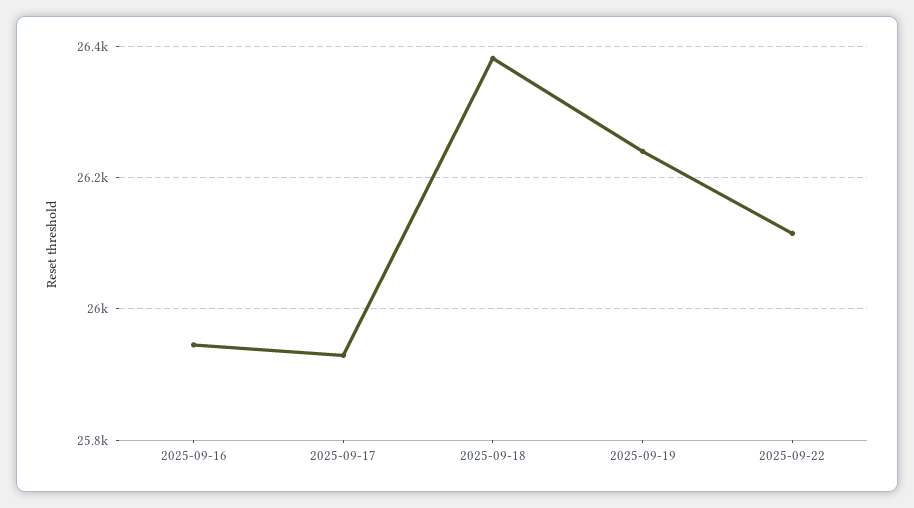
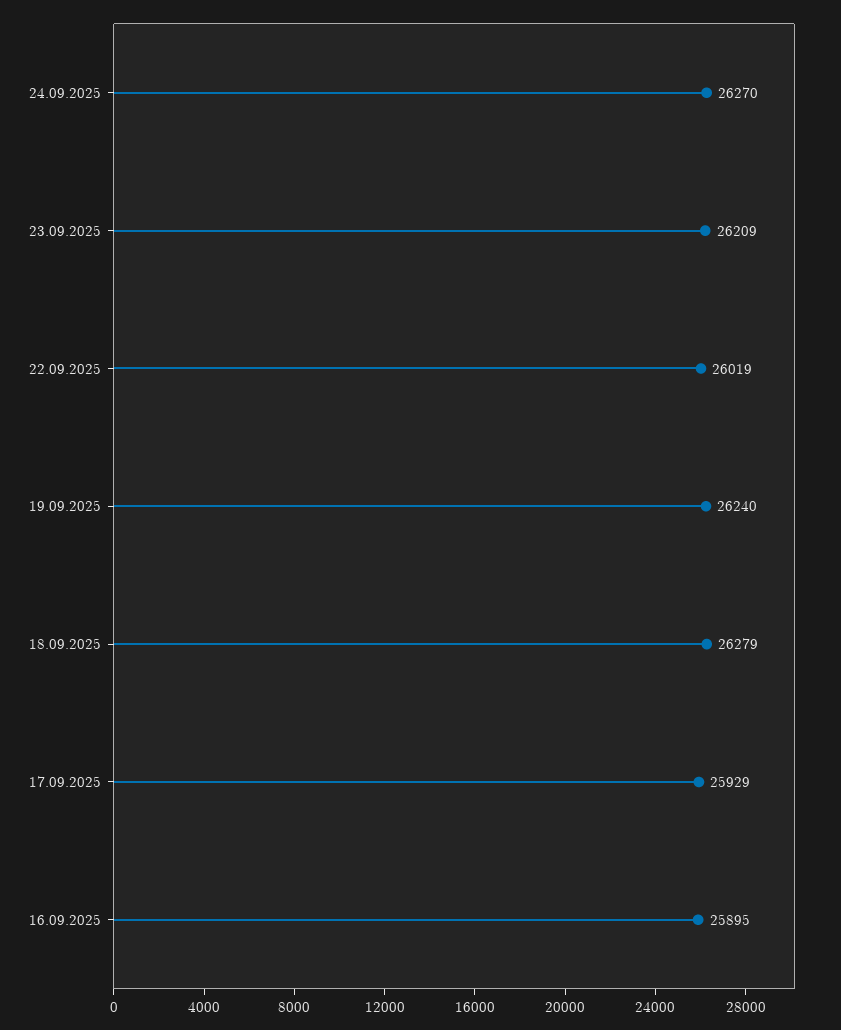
2025-09-16: 25940 -> 25895
2025-09-18: 26380 -> 26279
2025-09-22: 26120 -> 26019
24.09.2025: none -> 26270
23.09.2025: none -> 26209

